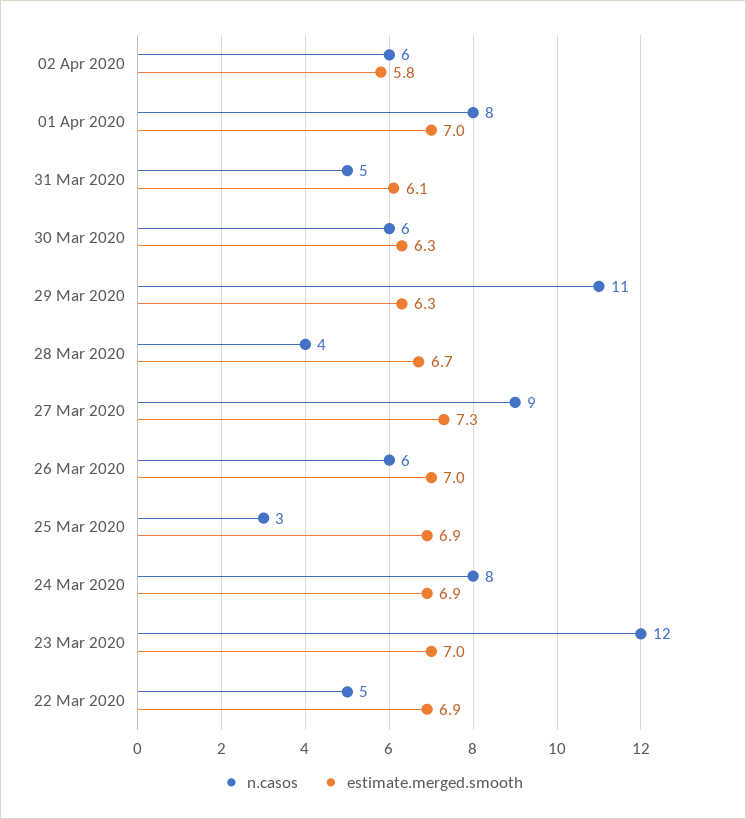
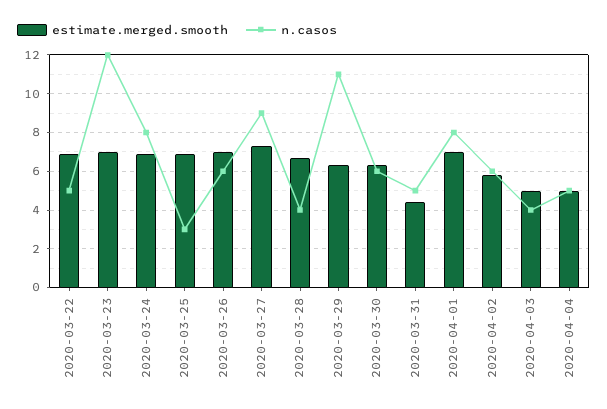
estimate.merged.smooth, 31 Mar 2020: 6.1 -> 4.5
estimate.merged.smooth, 2020-04-03: none -> 5
n.casos, 2020-04-03: none -> 4
estimate.merged.smooth, 2020-04-04: none -> 5
n.casos, 2020-04-04: none -> 5

